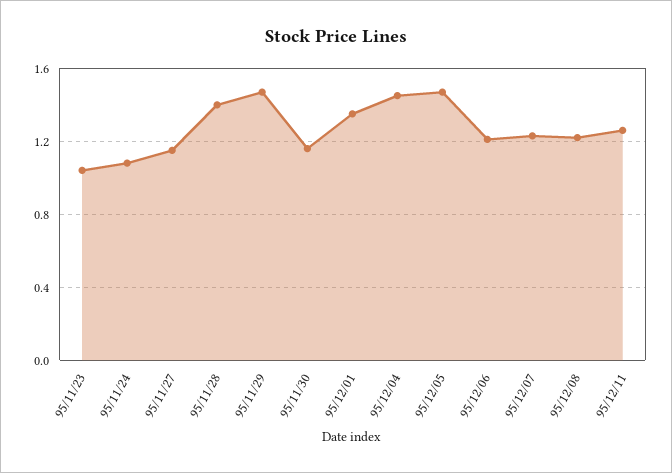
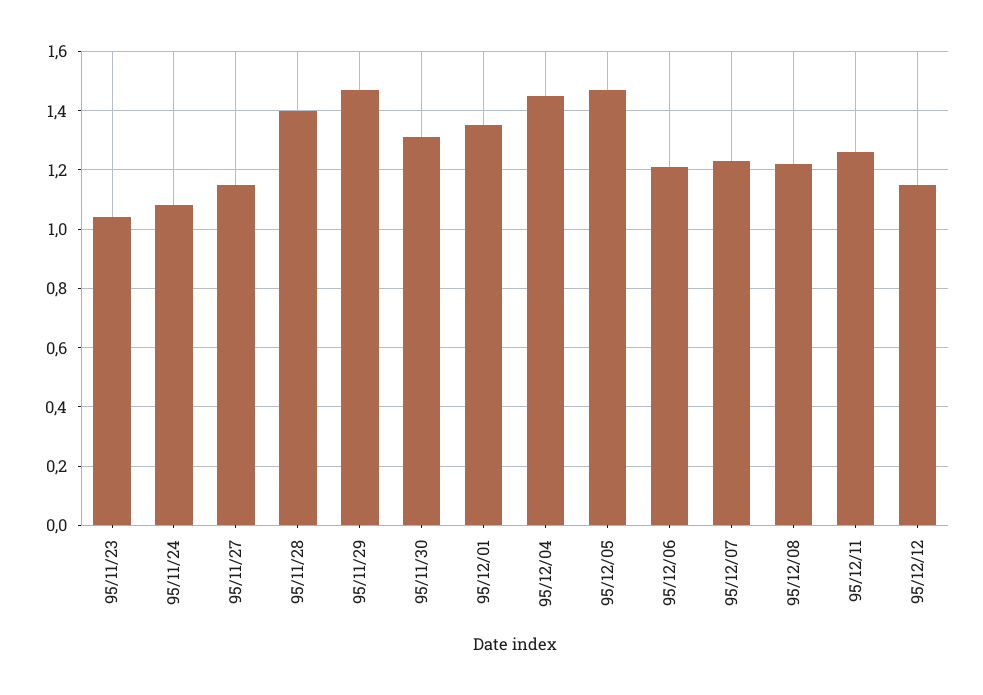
95/11/30: 1.15 -> 1.3
95/12/12: none -> 1.15

